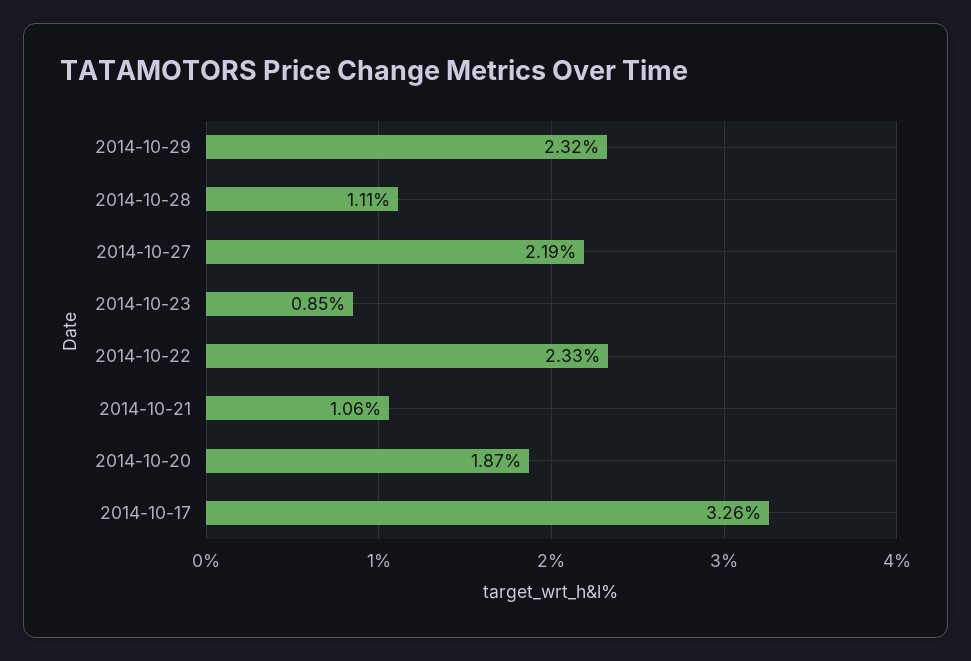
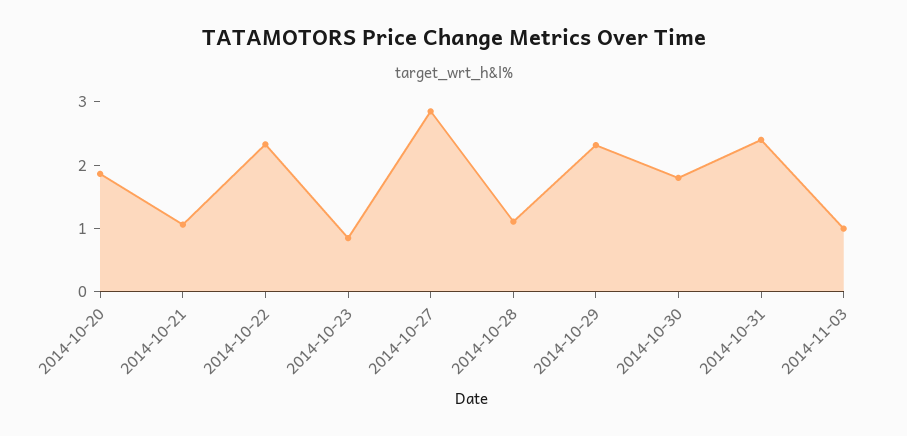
2014-10-27: 2.19 -> 2.8
2014-10-17: 3.26 -> none
2014-10-30: none -> 1.8
2014-10-31: none -> 2.4
2014-11-03: none -> 1

